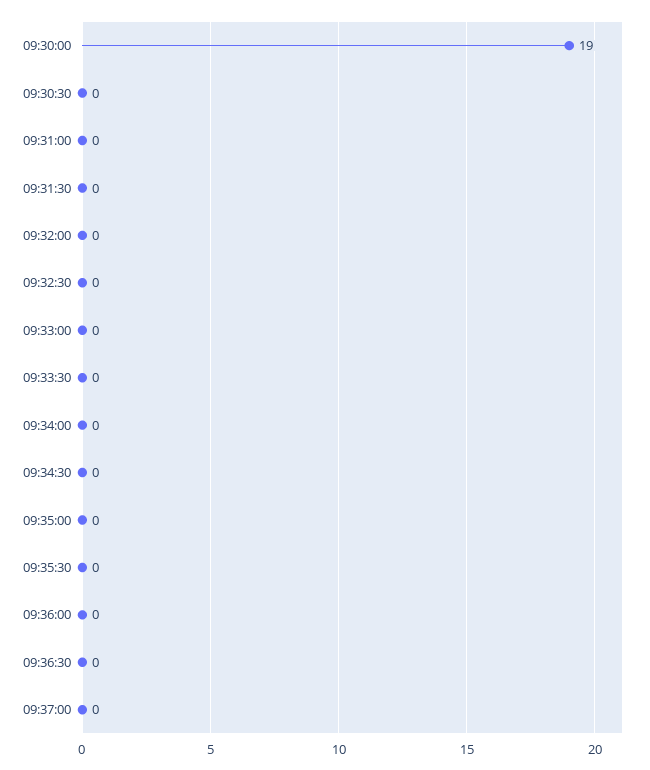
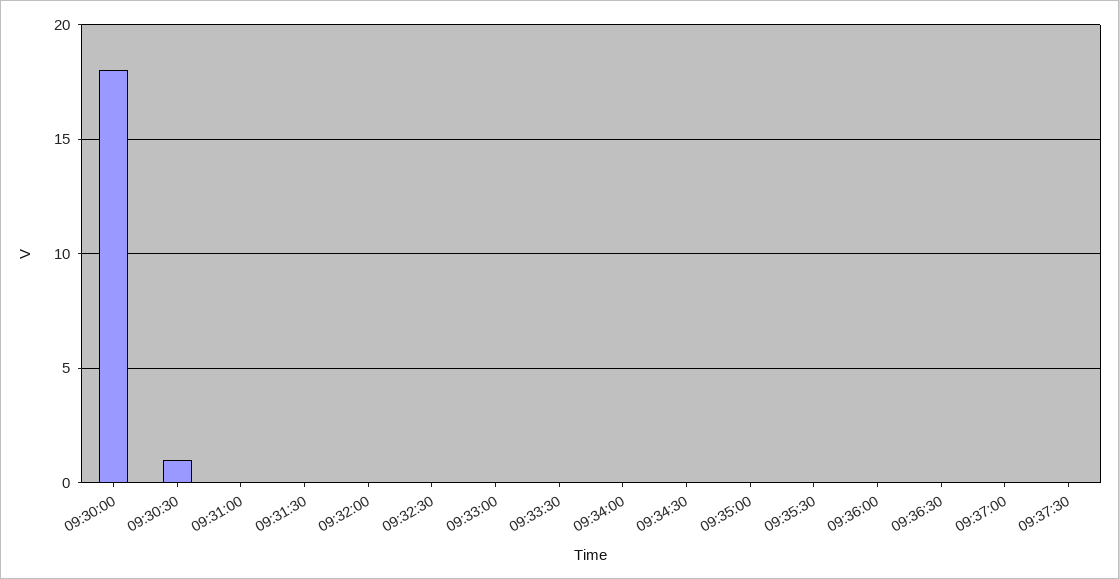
09:30:00: 19 -> 18
09:30:30: 0 -> 1
09:37:30: none -> 0

